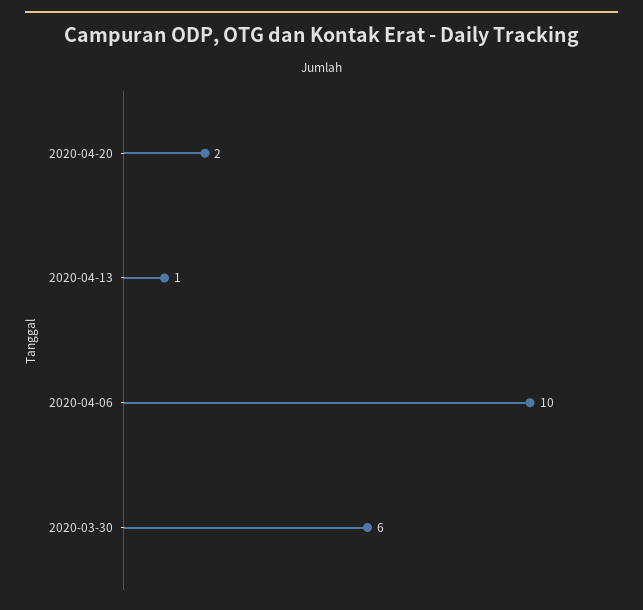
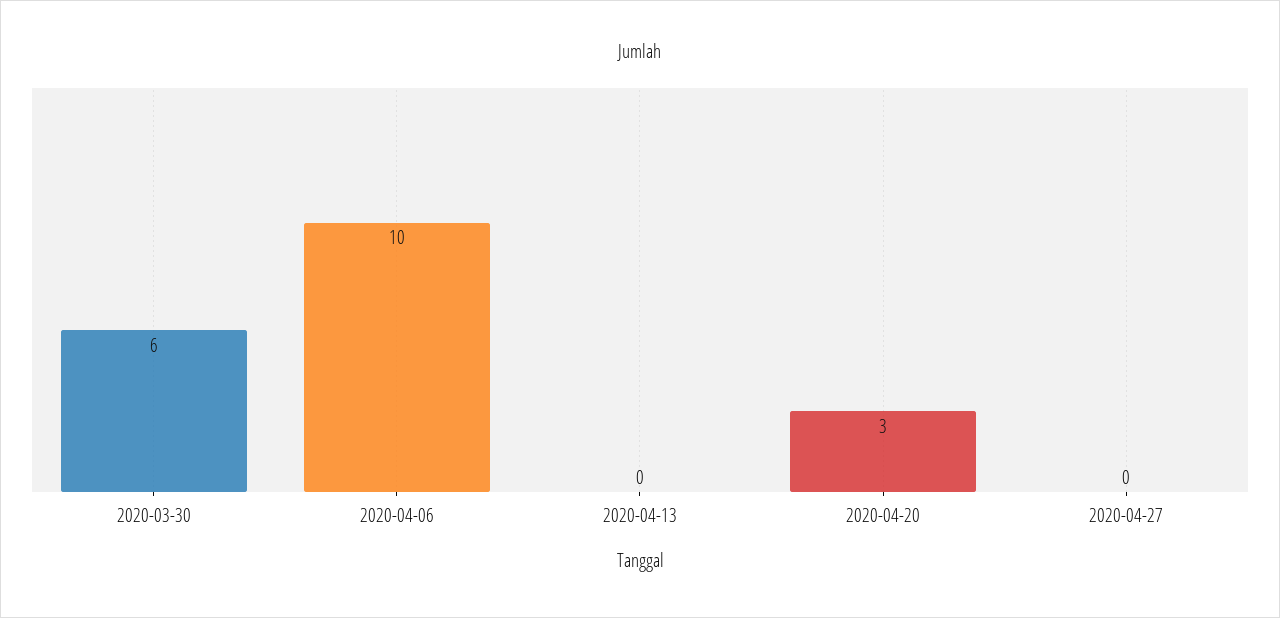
2020-04-20: 2 -> 3
2020-04-13: 1 -> 0
2020-04-27: none -> 0

